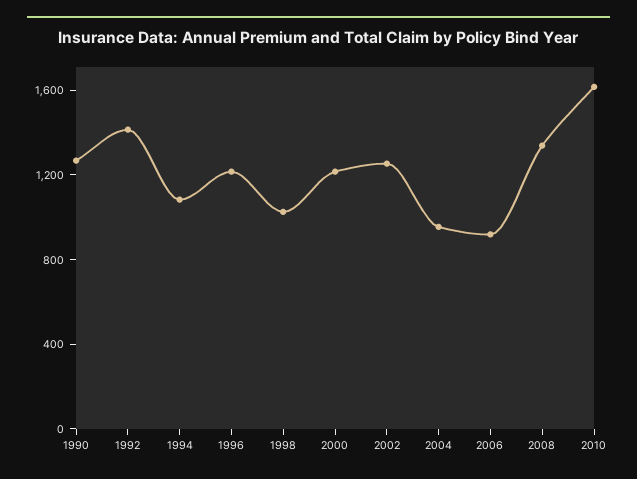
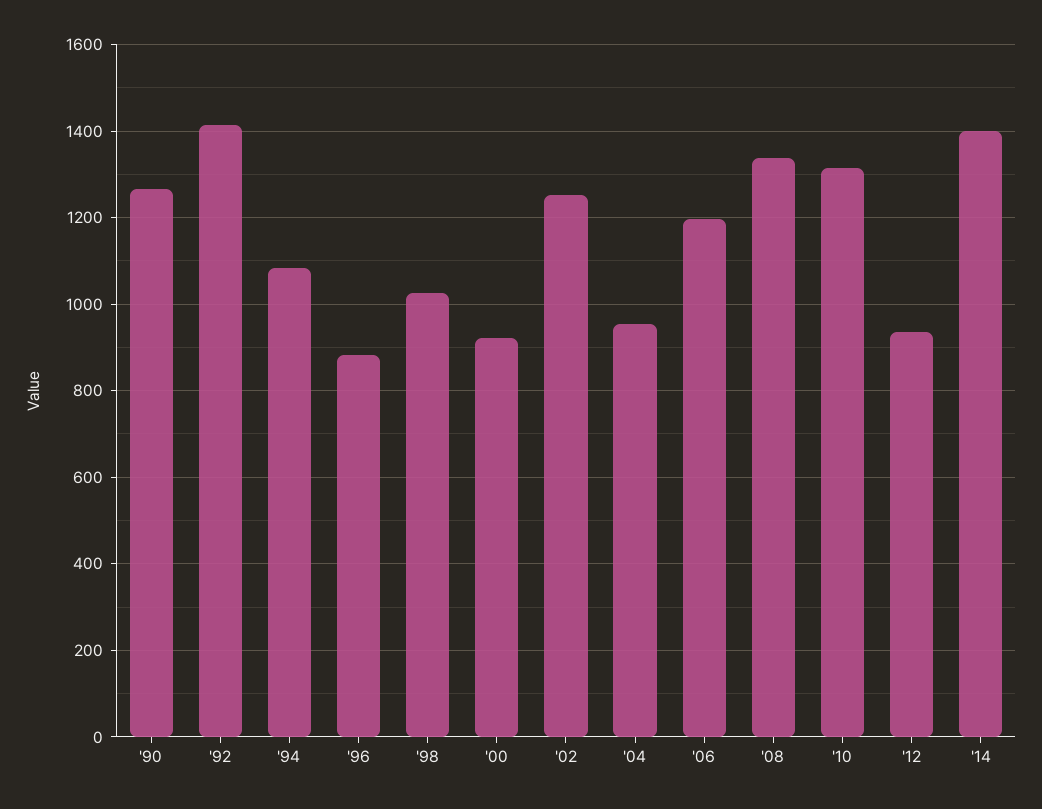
1996: 1200 -> 880
2000: 1200 -> 920
2006: 900 -> 1200
2010: 1600 -> 1320
'12: none -> 940
'14: none -> 1400

